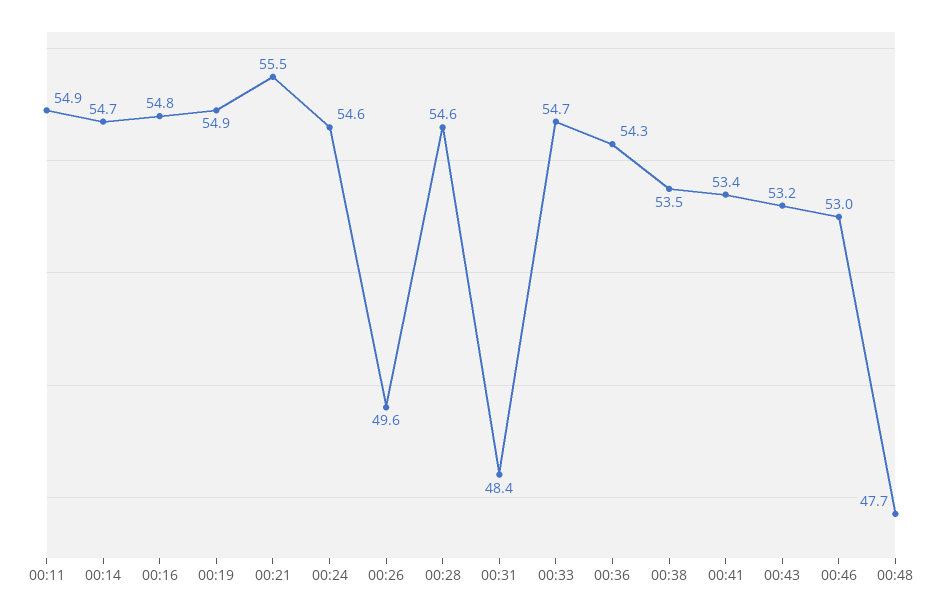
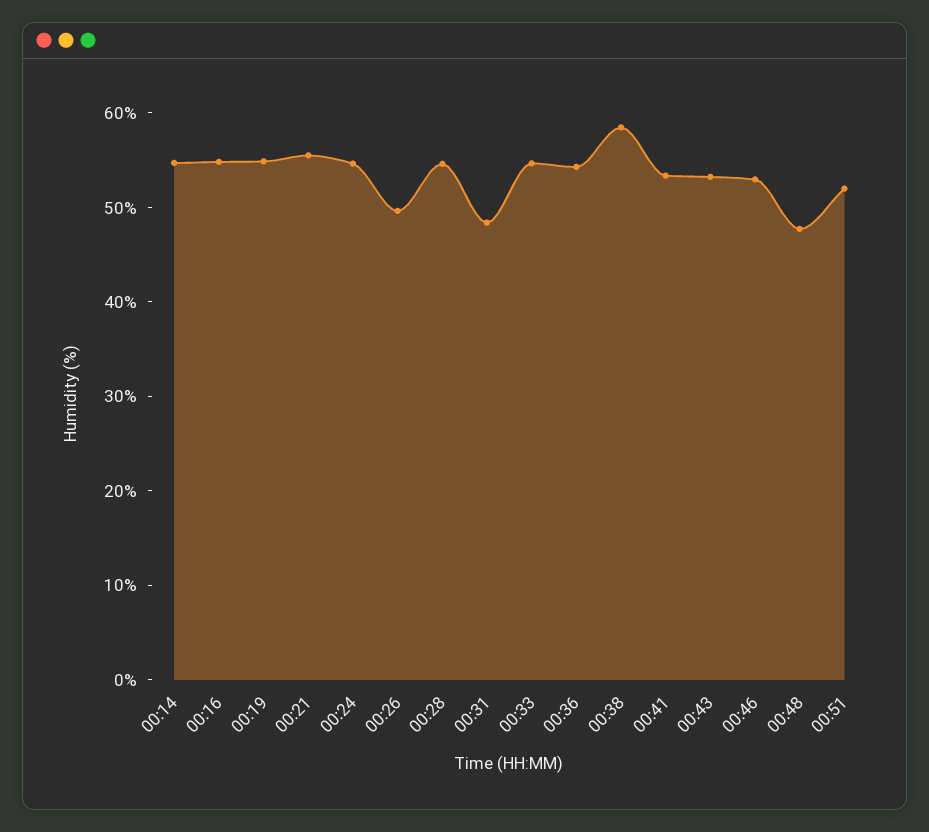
00:11: 54.9 -> none
00:38: 53.5 -> 58
00:51: none -> 52

